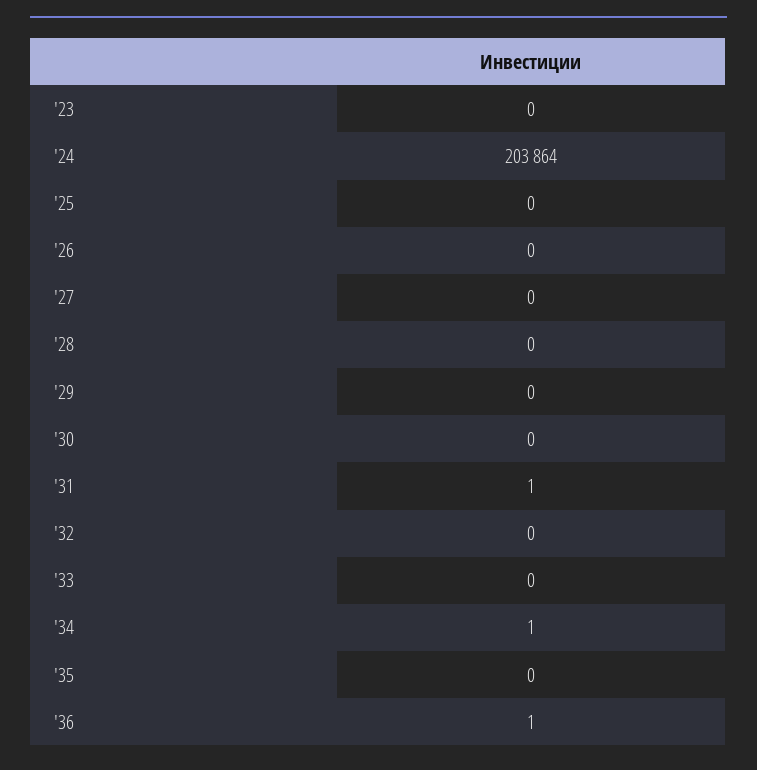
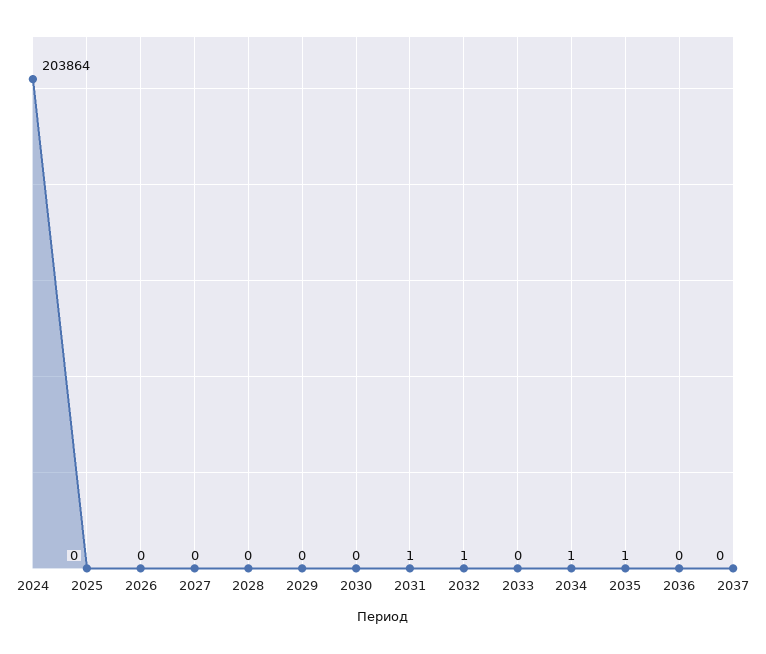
'23: 0 -> none
'32: 0 -> 1
'35: 0 -> 1
'36: 1 -> 0
2037: none -> 0

